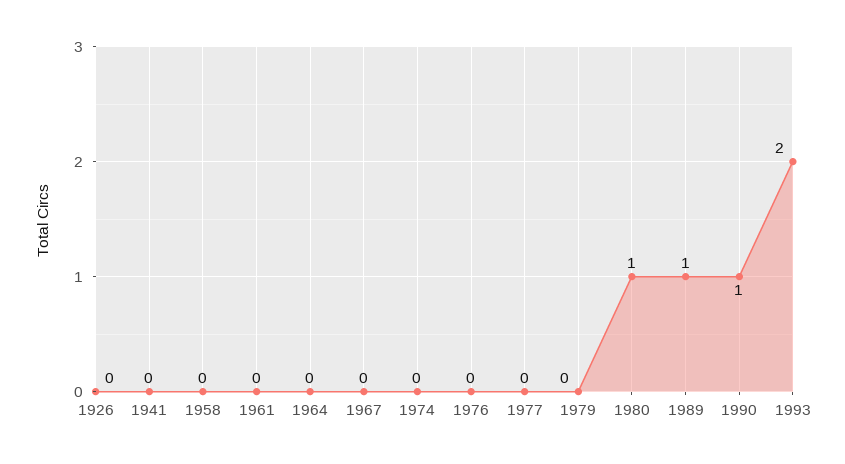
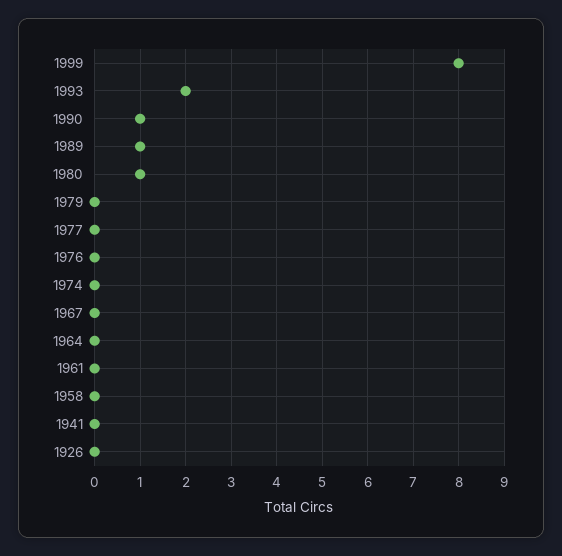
1999: none -> 8

